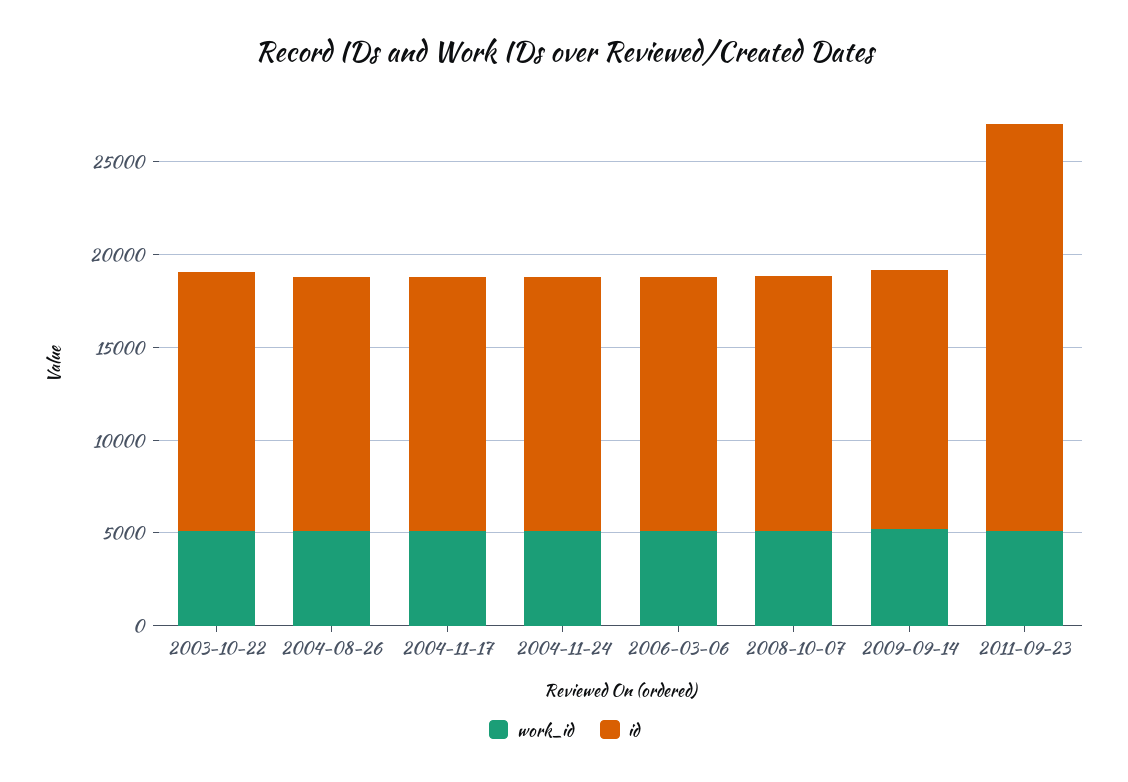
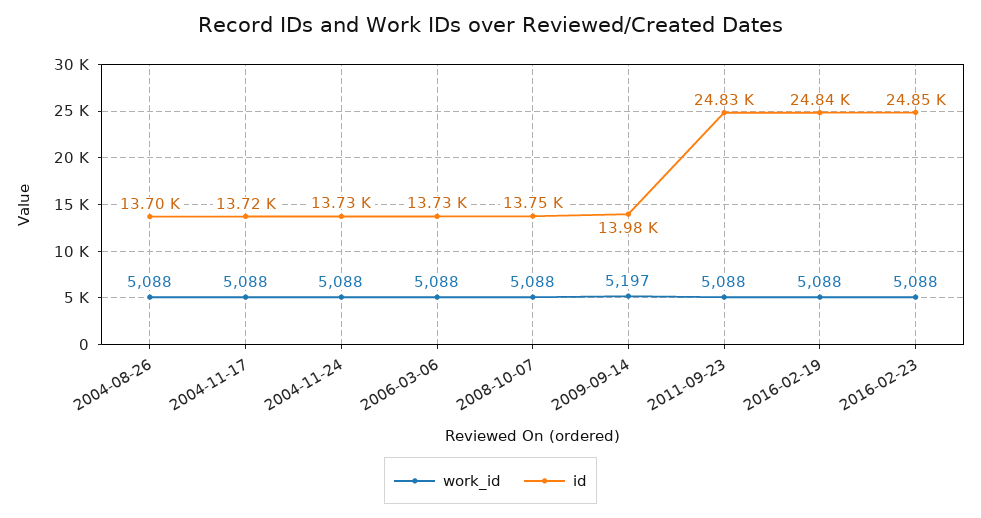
work_id, 2003-10-22: 5000 -> none
id, 2003-10-22: 14000 -> none
id, 2011-09-23: 22000 -> 24830
work_id, 2016-02-19: none -> 5088
id, 2016-02-19: none -> 24840
work_id, 2016-02-23: none -> 5088
id, 2016-02-23: none -> 24850

